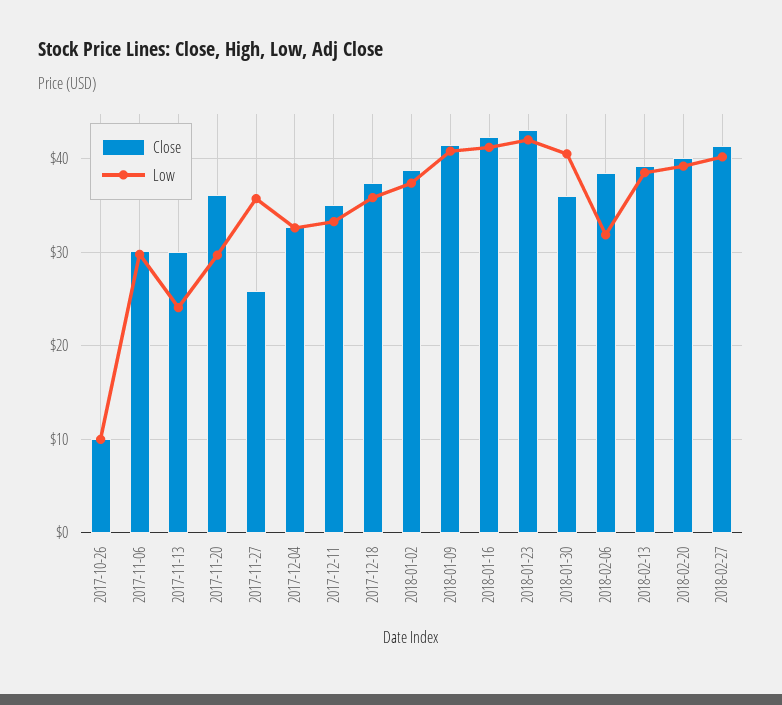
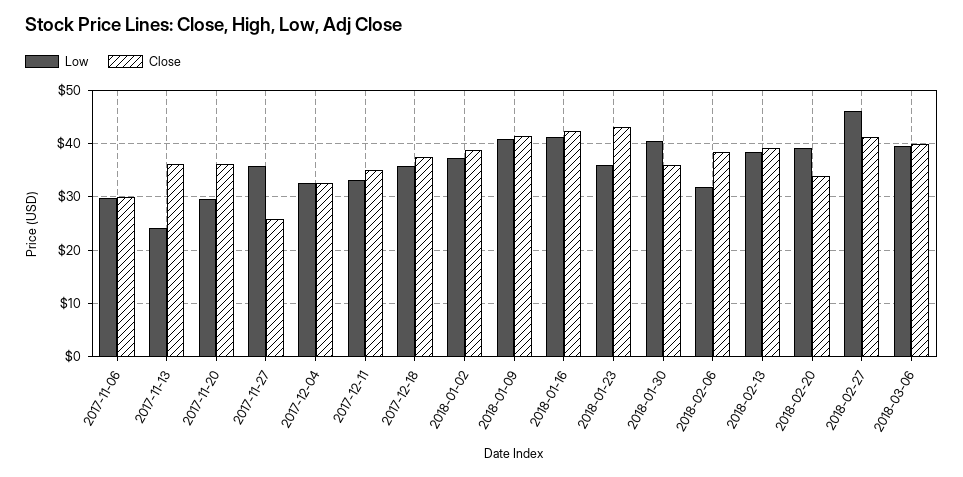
Close, 2017-10-26: 10 -> none
Low, 2017-10-26: 10 -> none
Close, 2017-11-13: 30 -> 36
Low, 2018-01-23: 42 -> 36
Close, 2018-02-20: 40 -> 34
Low, 2018-02-27: 40 -> 46
Low, 2018-03-06: none -> 40
Close, 2018-03-06: none -> 40

